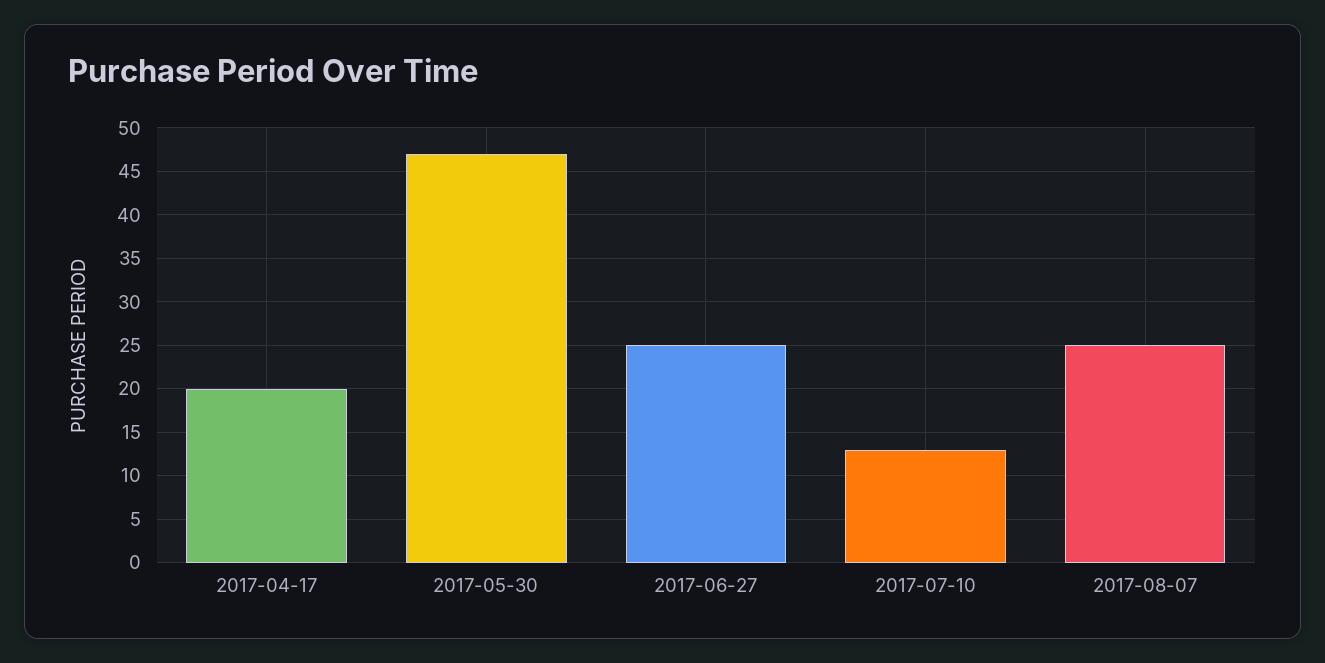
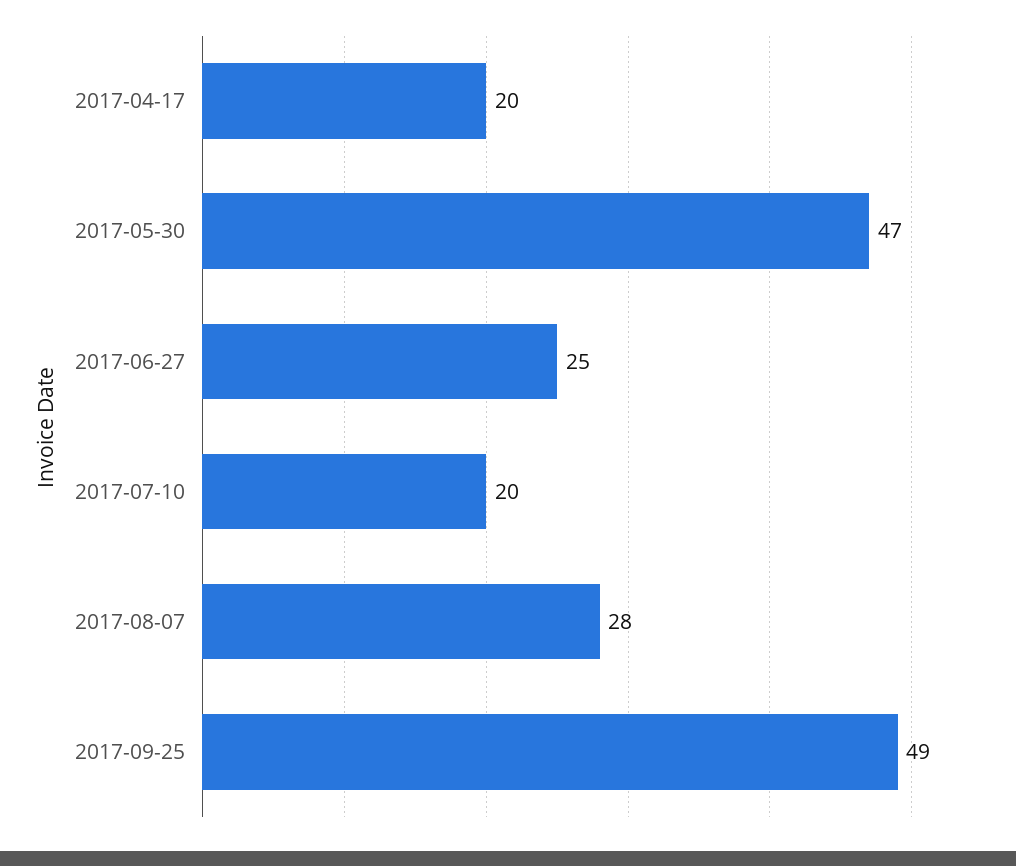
2017-07-10: 13 -> 20
2017-08-07: 25 -> 28
2017-09-25: none -> 49

